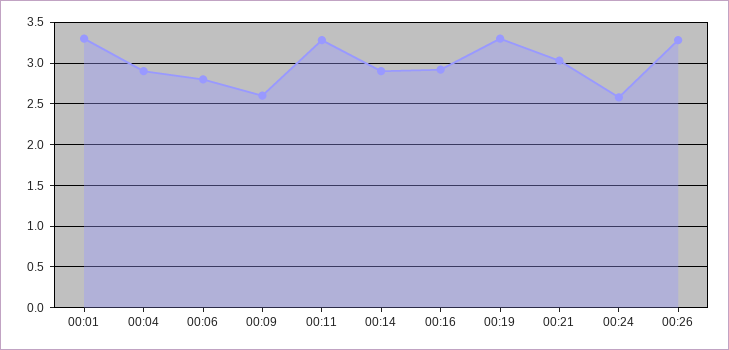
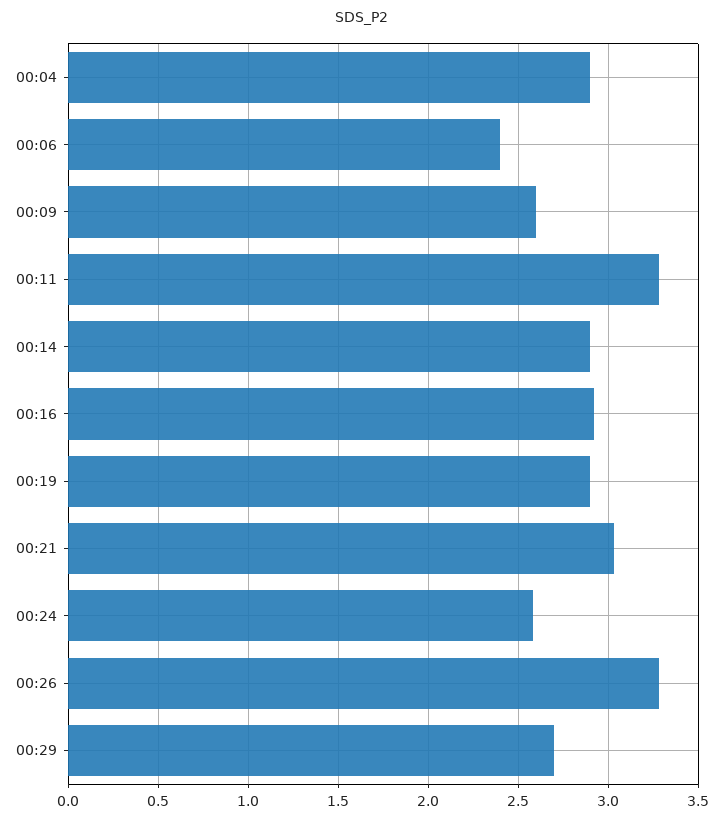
00:01: 3.3 -> none
00:06: 2.8 -> 2.4
00:19: 3.3 -> 2.9
00:29: none -> 2.7

